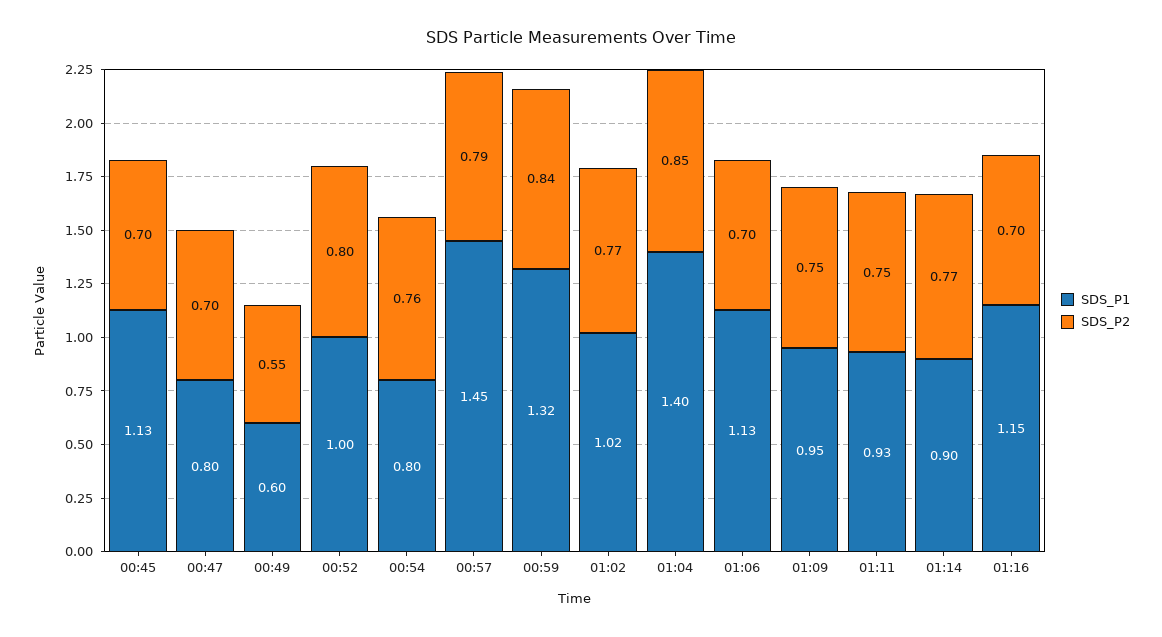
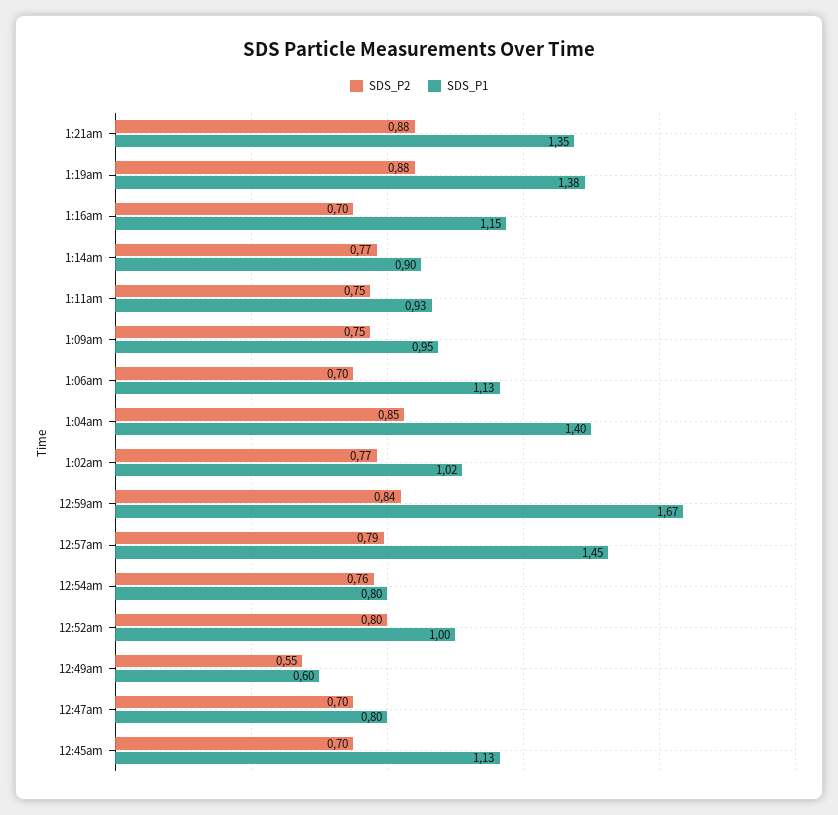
SDS_P1, 00:59: 1.32 -> 1.67
SDS_P2, 1:21am: none -> 0.88
SDS_P1, 1:21am: none -> 1.35
SDS_P2, 1:19am: none -> 0.88
SDS_P1, 1:19am: none -> 1.38

